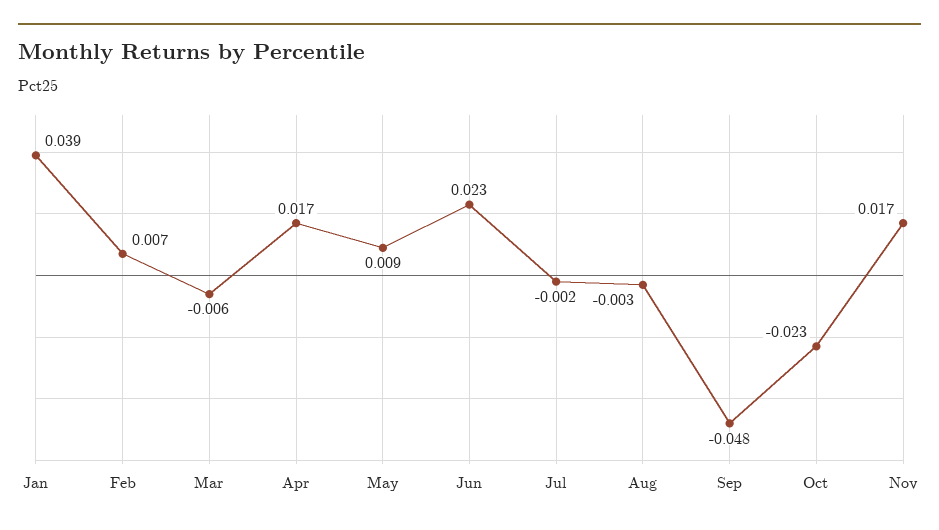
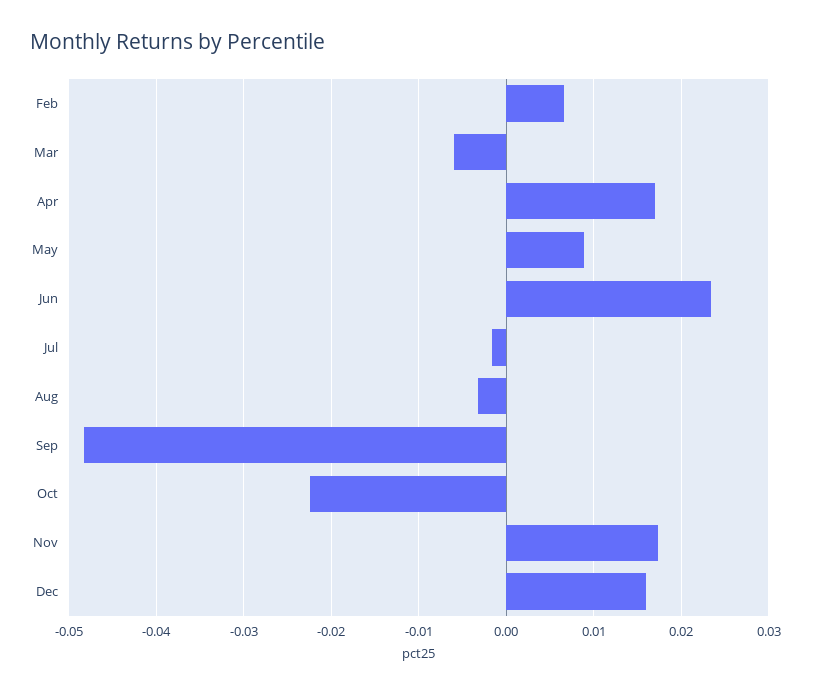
Jan: 0.039 -> none
Dec: none -> 0.016

